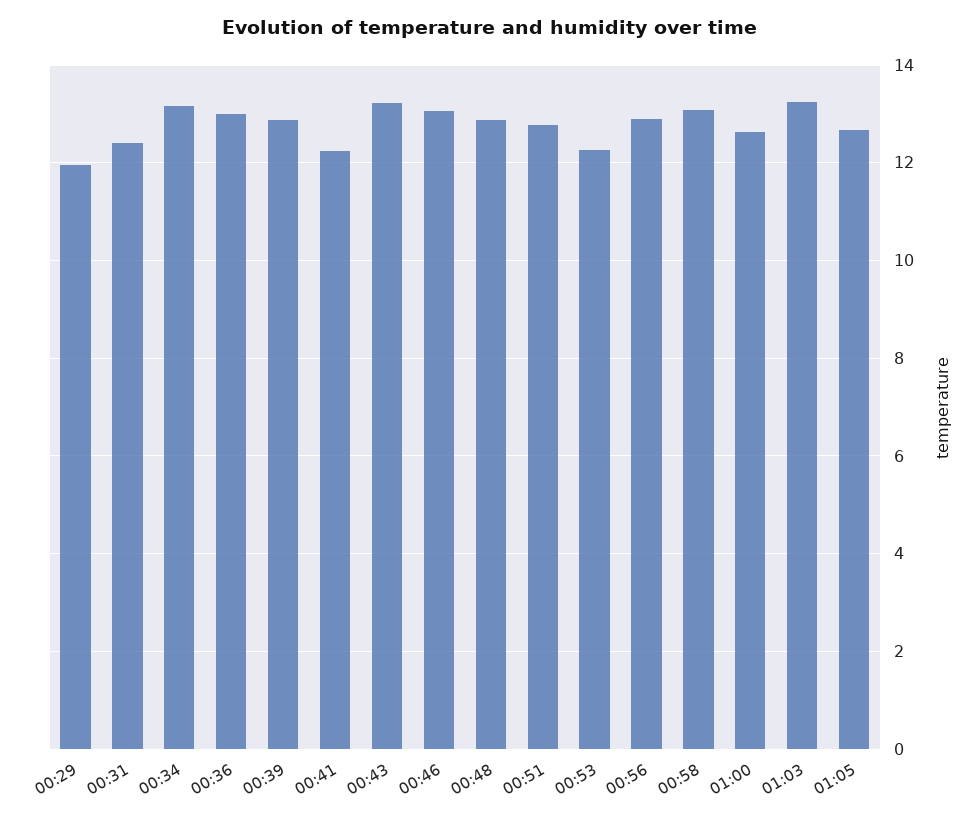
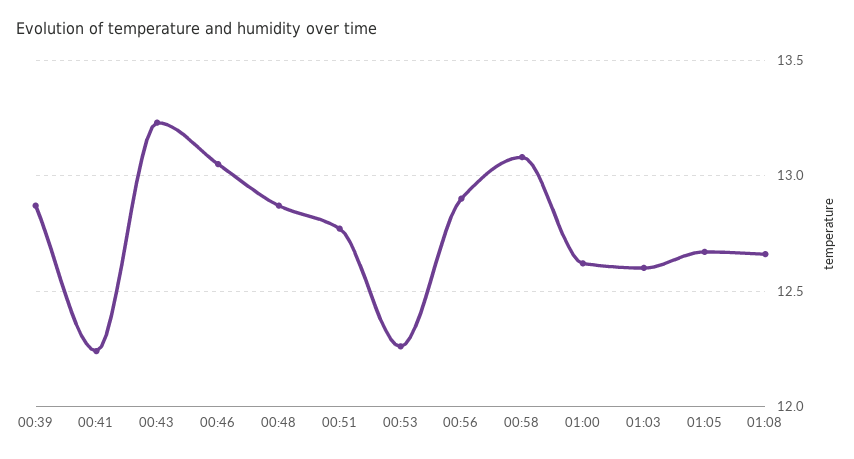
00:29: 12 -> none
00:31: 12.4 -> none
00:34: 13.2 -> none
00:36: 13 -> none
01:03: 13.2 -> 12.6
01:08: none -> 12.65

